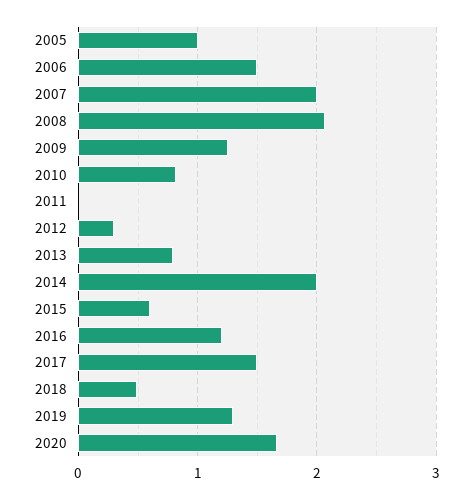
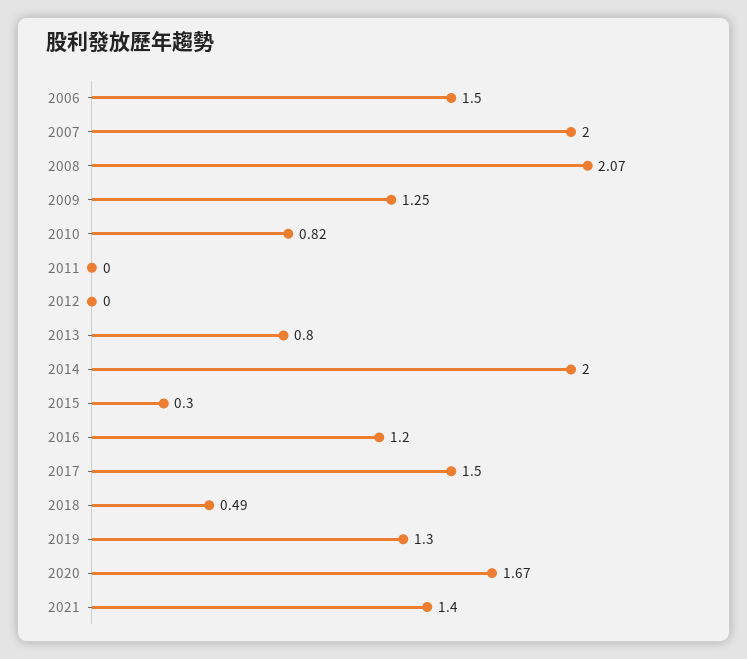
2005: 1 -> none
2012: 0.3 -> 0
2015: 0.6 -> 0.3
2021: none -> 1.4

